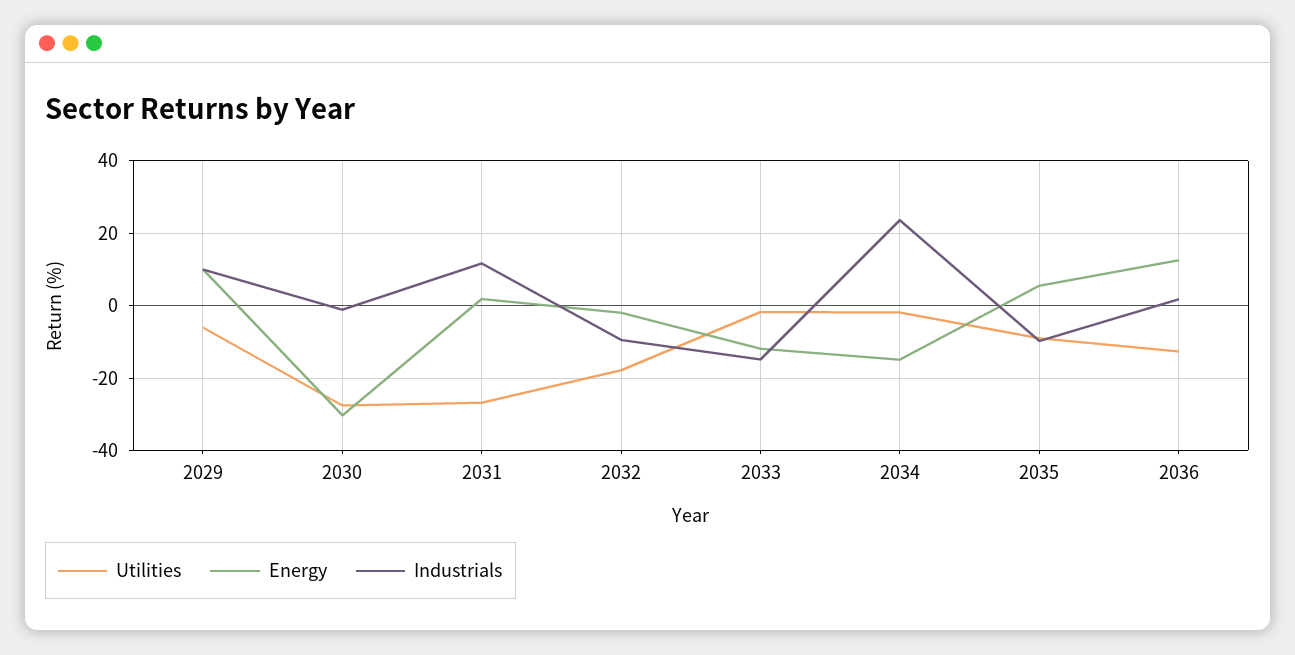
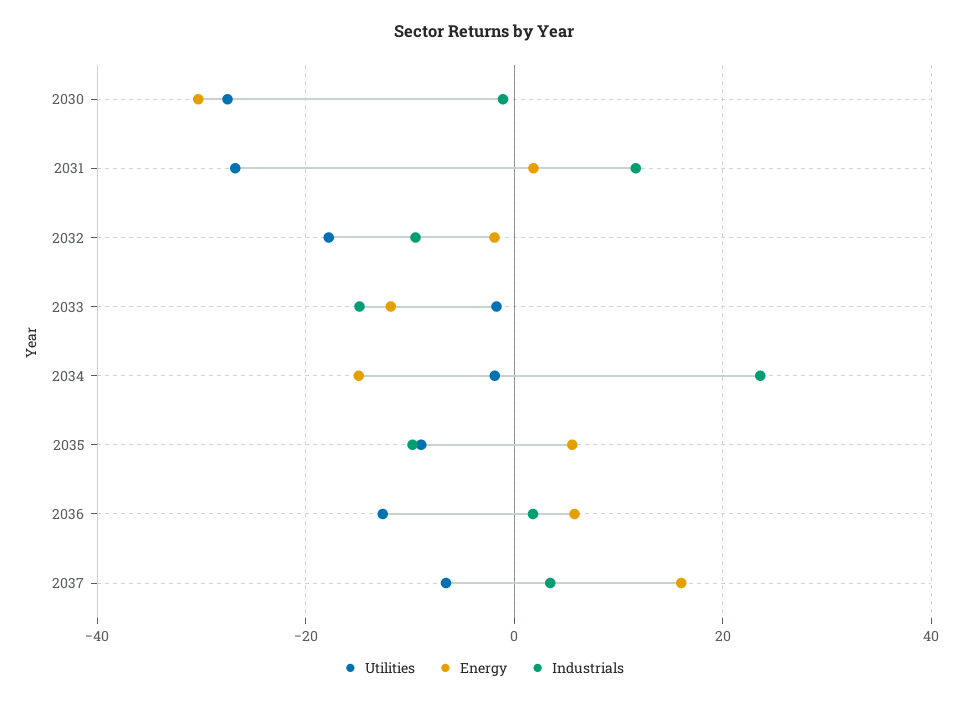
Utilities, 2029: -6 -> none
Energy, 2029: 10 -> none
Industrials, 2029: 10 -> none
Energy, 2036: 12 -> 6
Utilities, 2037: none -> -6
Energy, 2037: none -> 16
Industrials, 2037: none -> 4

